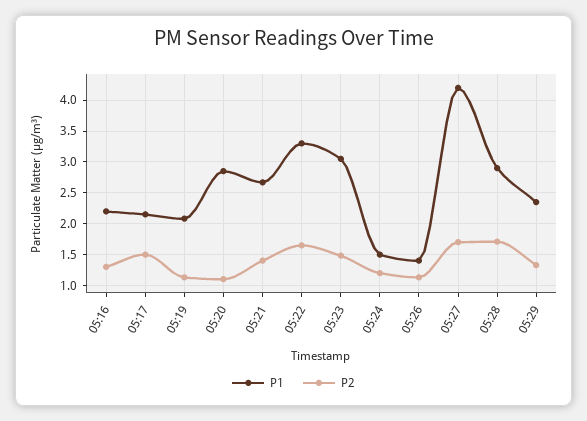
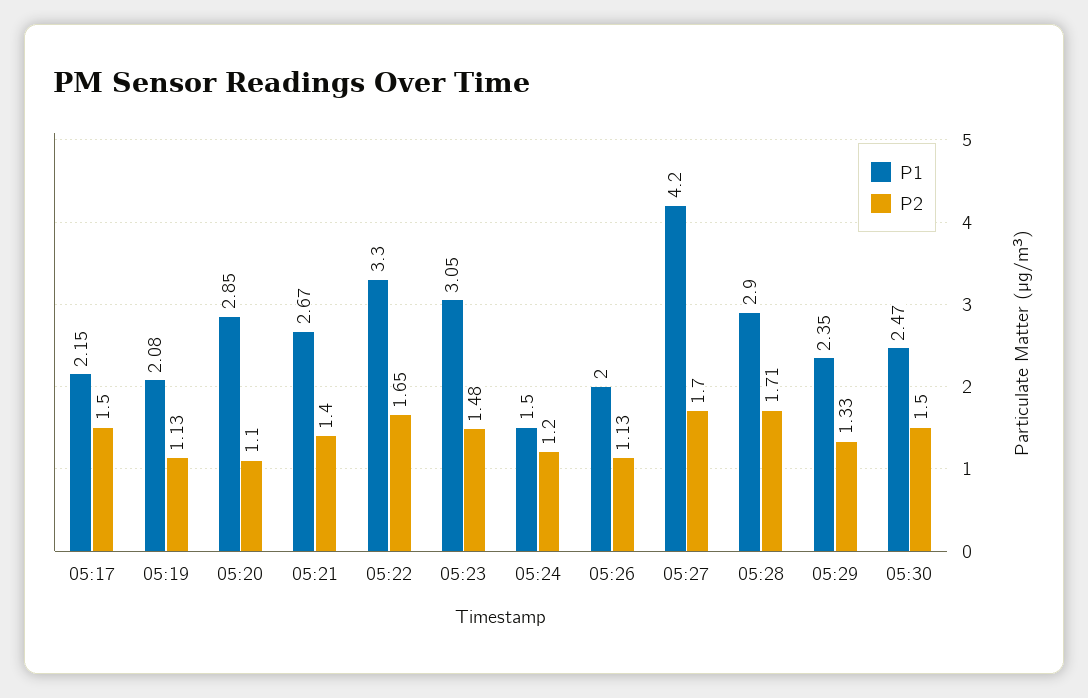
P1, 05:16: 2.2 -> none
P2, 05:16: 1.3 -> none
P1, 05:26: 1.4 -> 2
P1, 05:30: none -> 2.47
P2, 05:30: none -> 1.5

